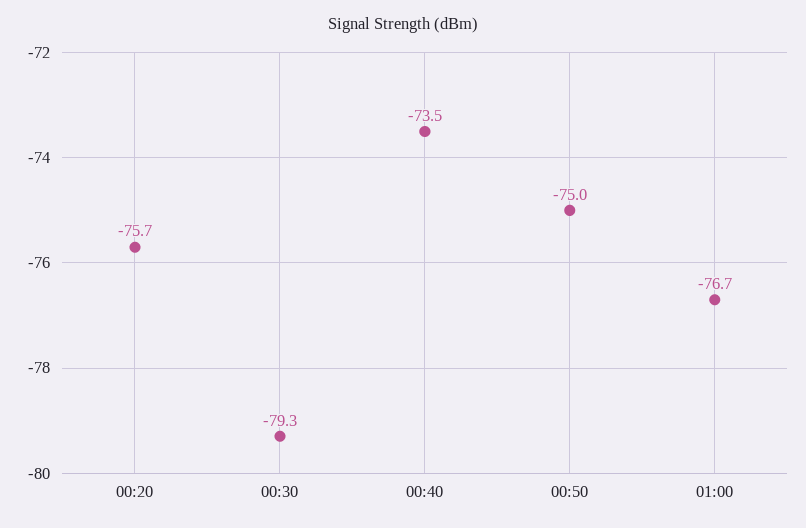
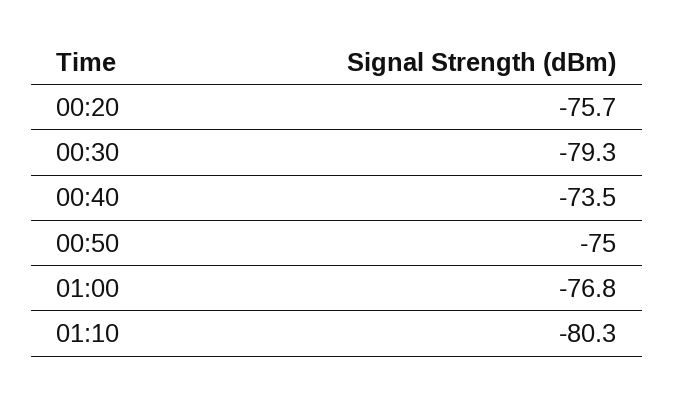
01:00: -76.7 -> -76.8
01:10: none -> -80.3

